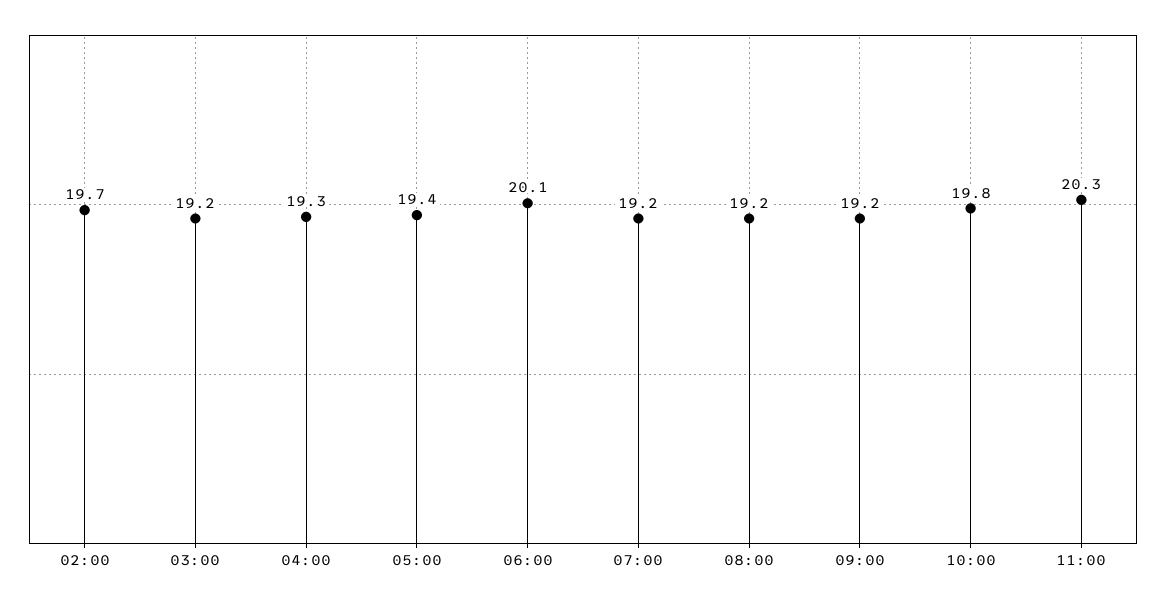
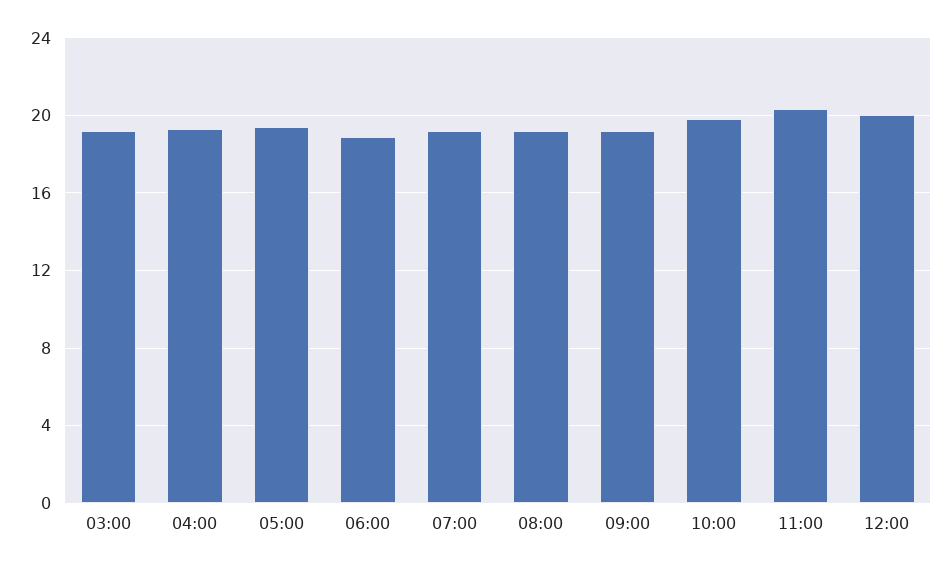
02:00: 19.7 -> none
06:00: 20.1 -> 19
12:00: none -> 20

